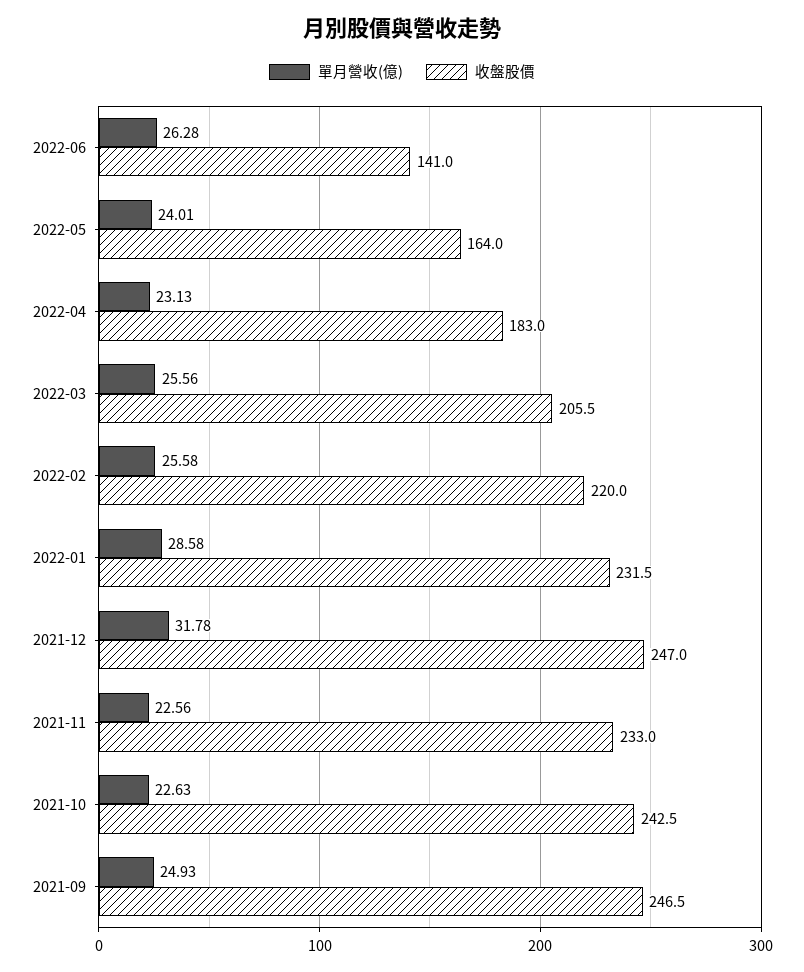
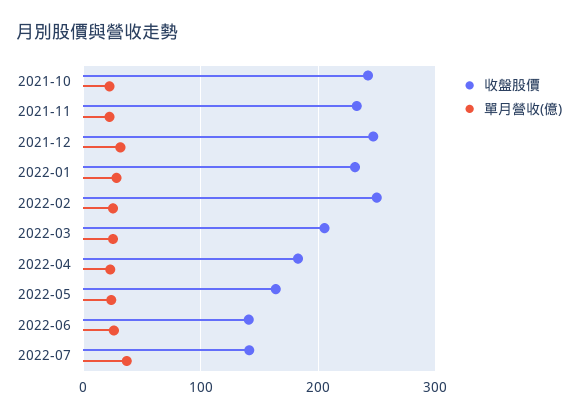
收盤股價, 2022-02: 220 -> 250
單月營收(億), 2021-09: 24.93 -> none
收盤股價, 2021-09: 246.5 -> none
收盤股價, 2022-07: none -> 140
單月營收(億), 2022-07: none -> 40

